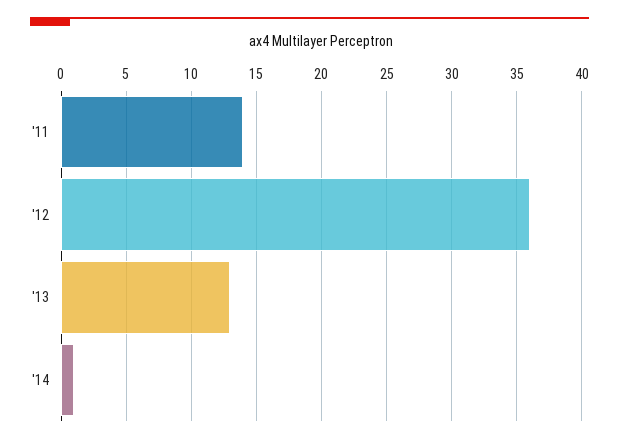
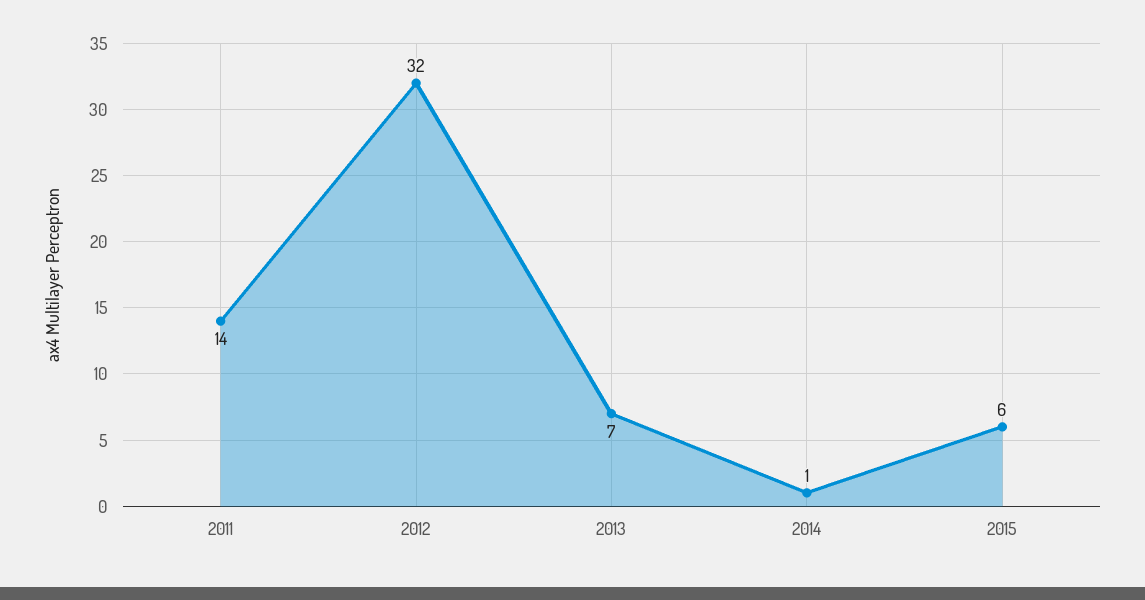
'12: 36 -> 32
'13: 13 -> 7
2015: none -> 6

